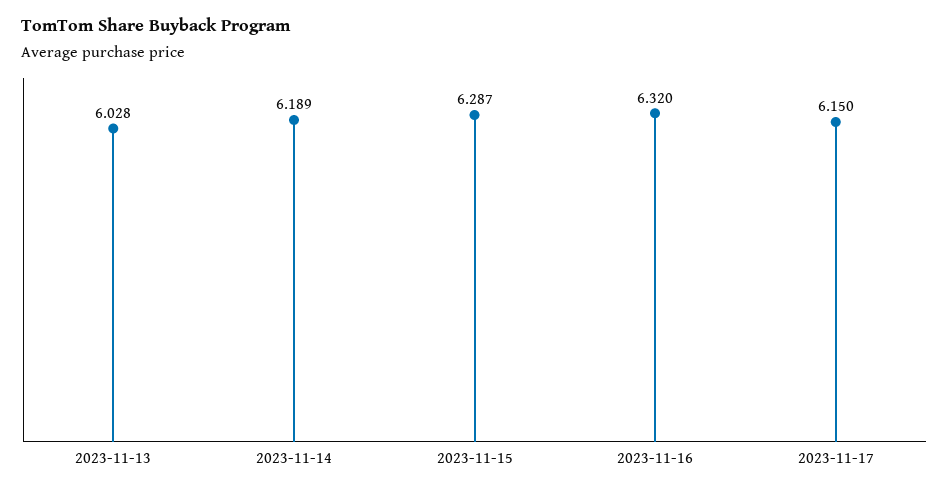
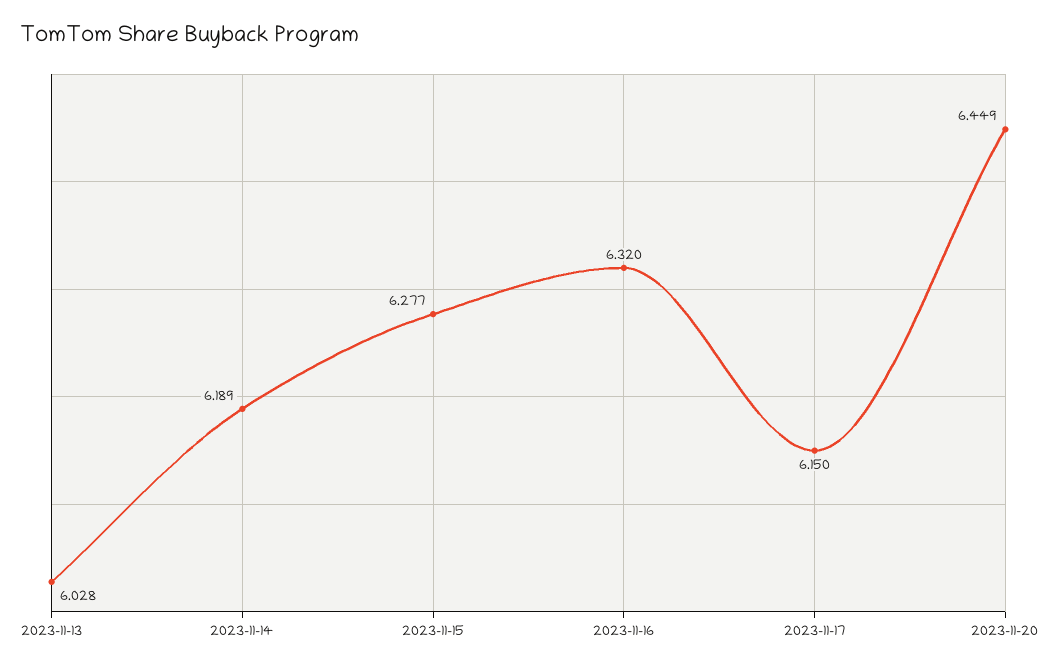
2023-11-15: 6.287 -> 6.277
2023-11-20: none -> 6.449

